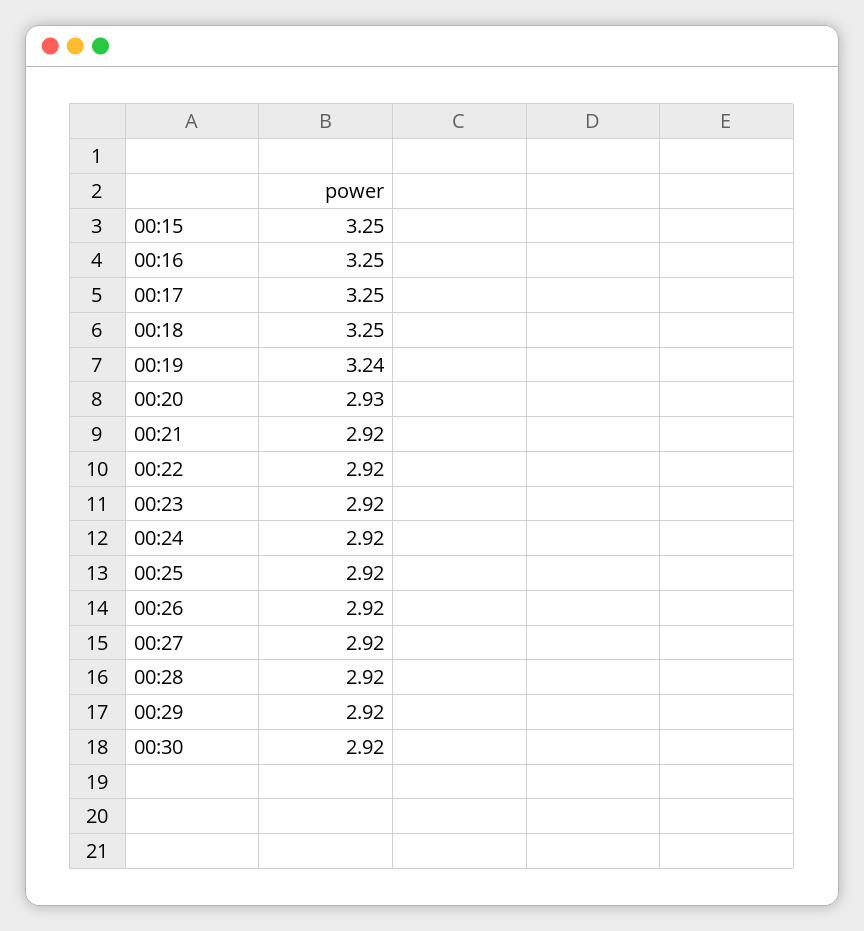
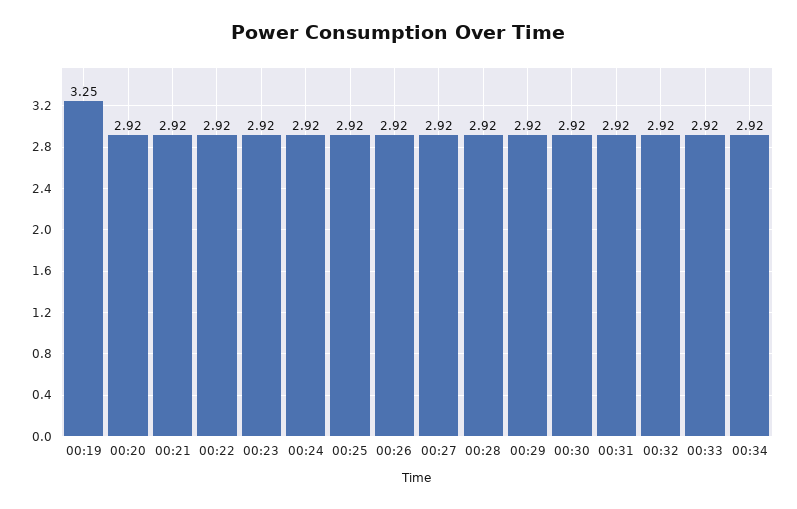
00:15: 3.25 -> none
00:16: 3.25 -> none
00:17: 3.25 -> none
00:18: 3.25 -> none
00:19: 3.24 -> 3.25
00:20: 2.93 -> 2.92
00:31: none -> 2.92
00:32: none -> 2.92
00:33: none -> 2.92
00:34: none -> 2.92

